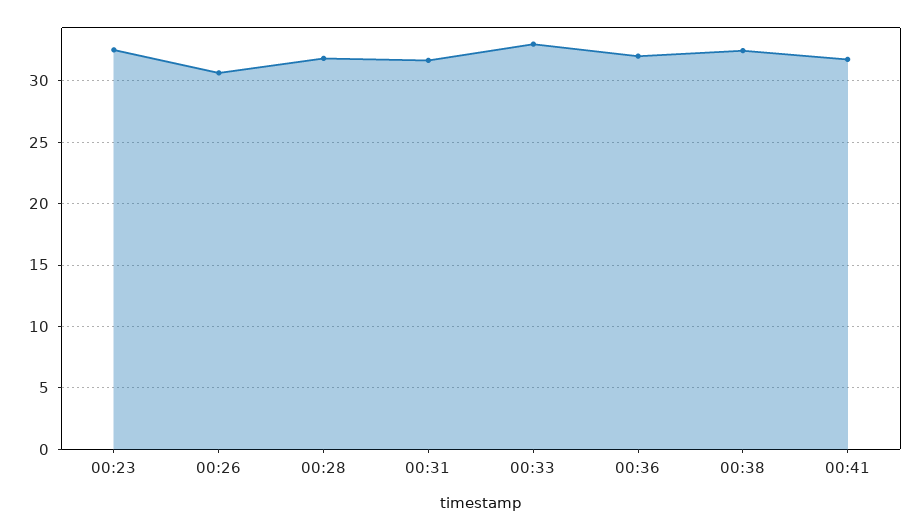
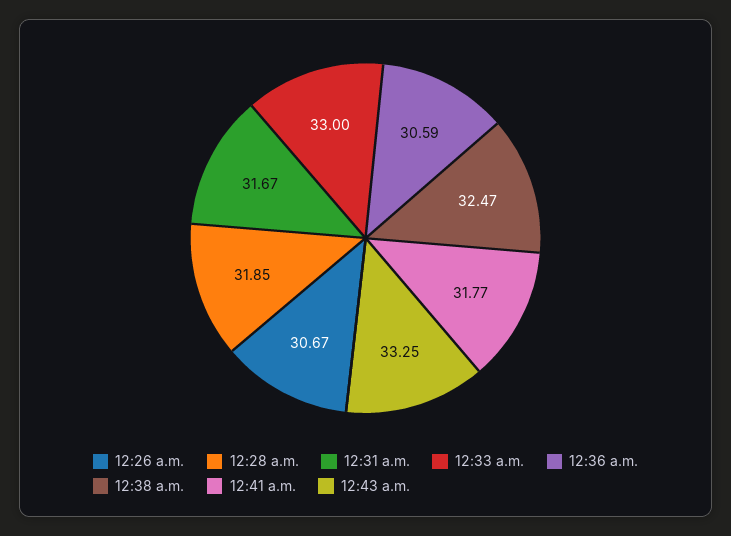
00:23: 32.5 -> none
00:36: 32 -> 30.59
12:43 a.m.: none -> 33.25

